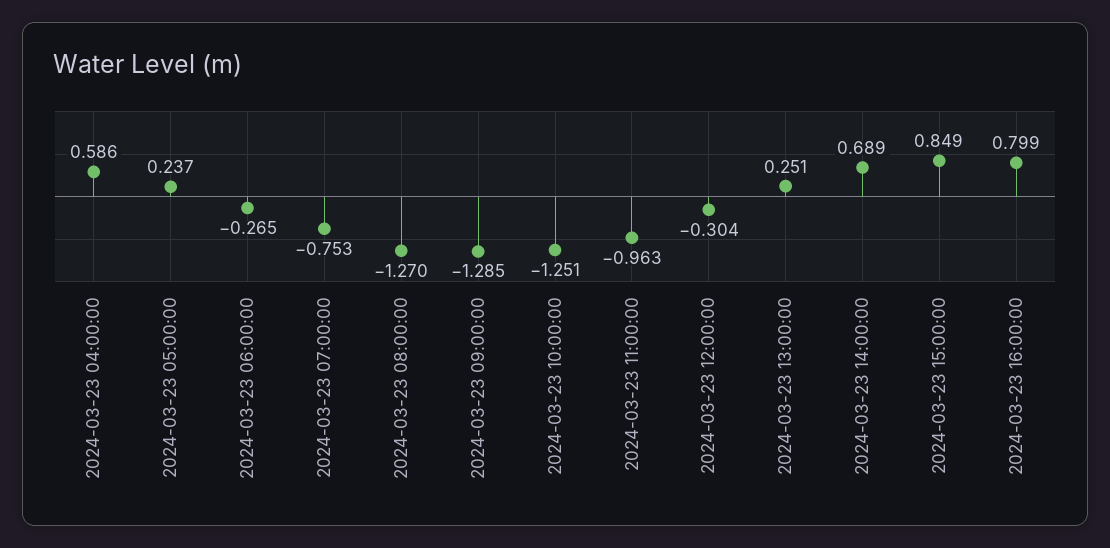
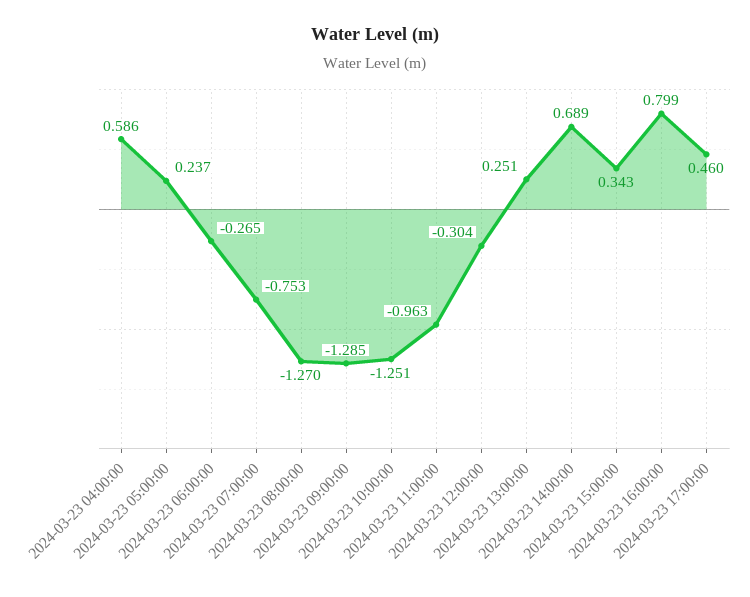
2024-03-23 15:00:00: 0.849 -> 0.343
2024-03-23 17:00:00: none -> 0.46

